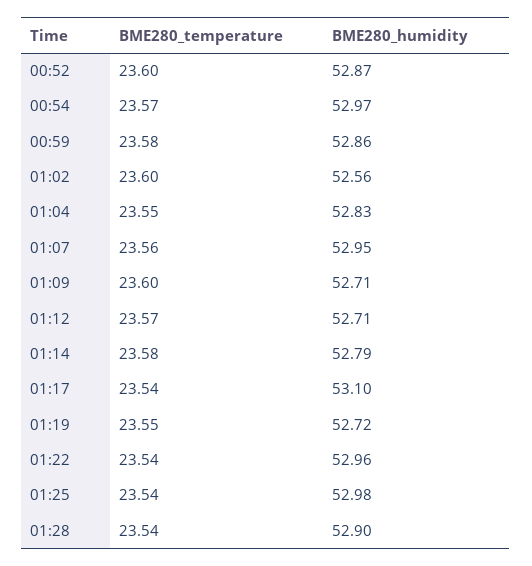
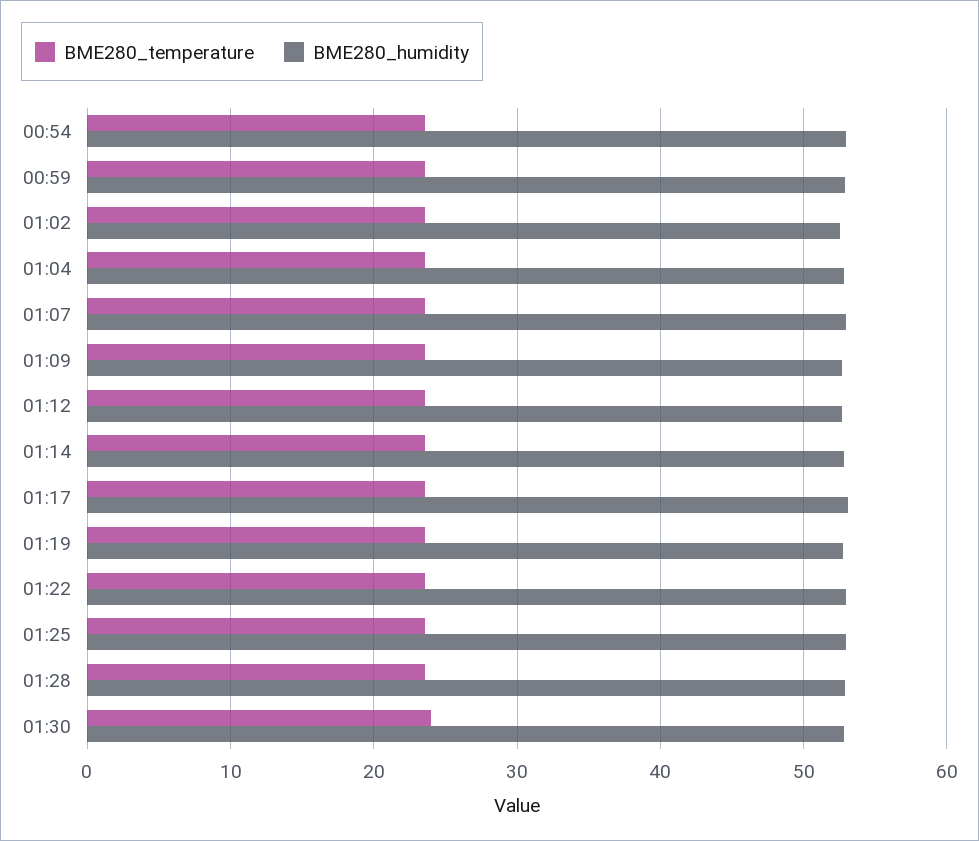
BME280_temperature, 00:52: 23.6 -> none
BME280_humidity, 00:52: 52.87 -> none
BME280_temperature, 01:30: none -> 24
BME280_humidity, 01:30: none -> 53

